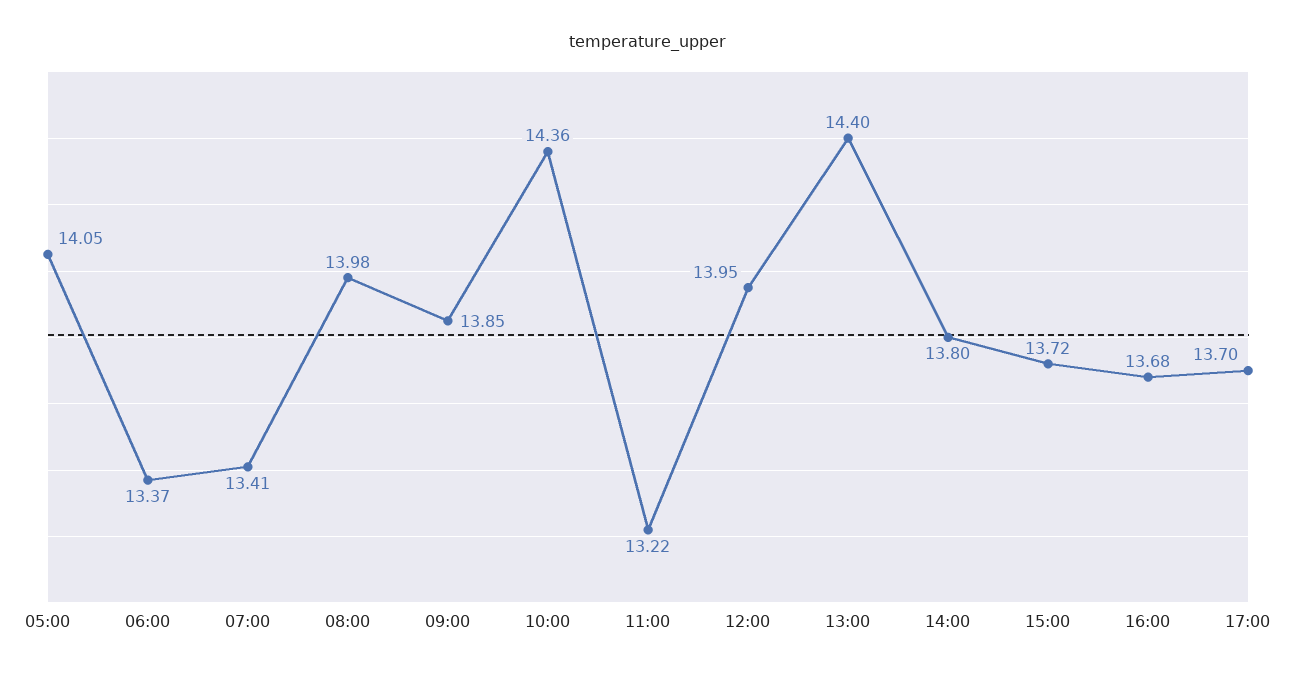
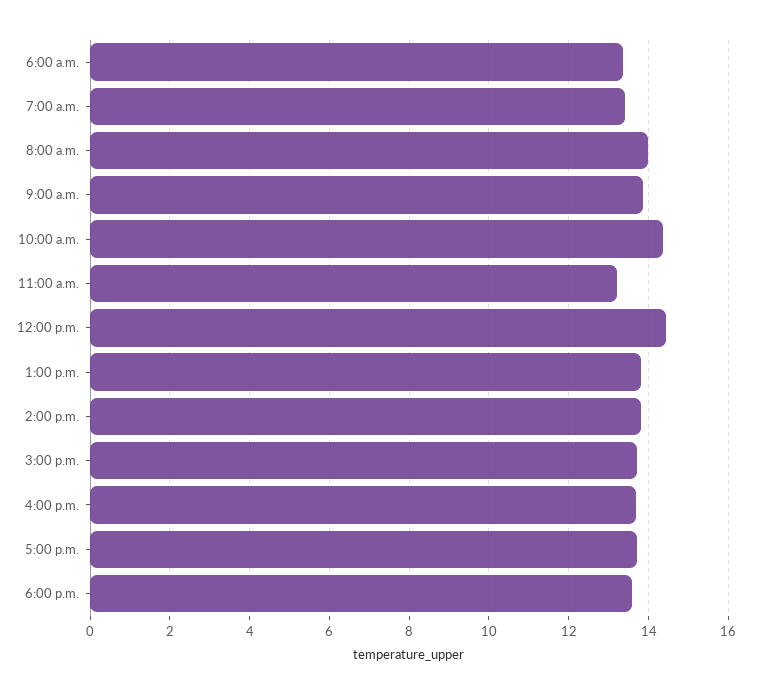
05:00: 14.05 -> none
12:00: 13.95 -> 14.4
13:00: 14.4 -> 13.8
6:00 p.m.: none -> 13.6

